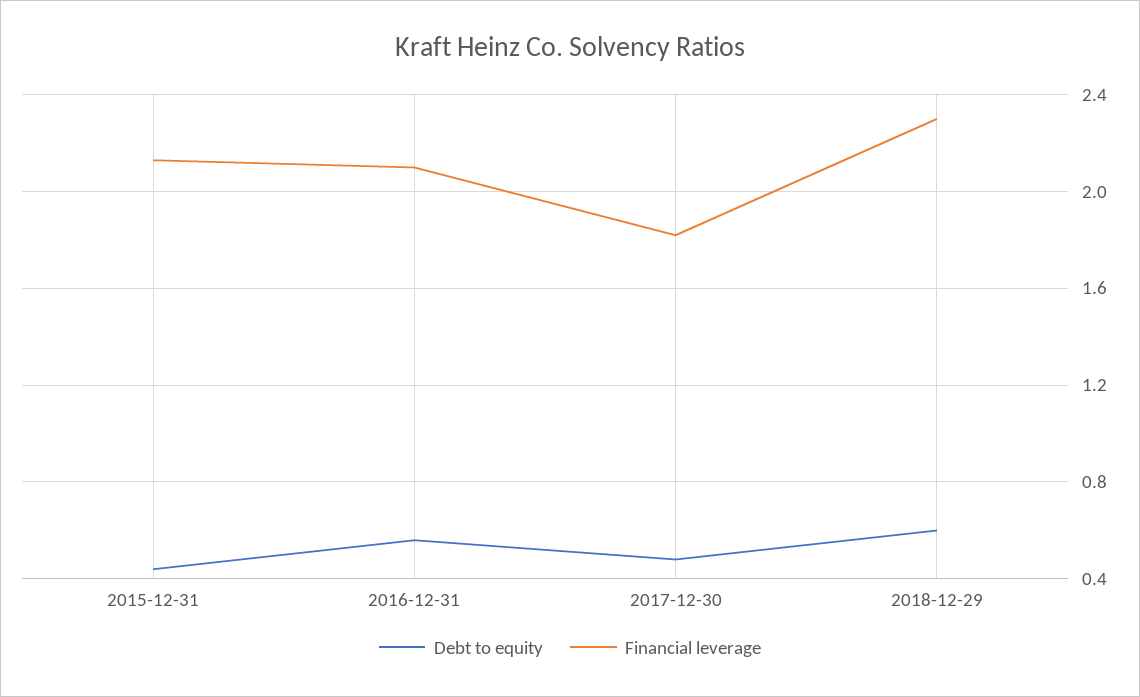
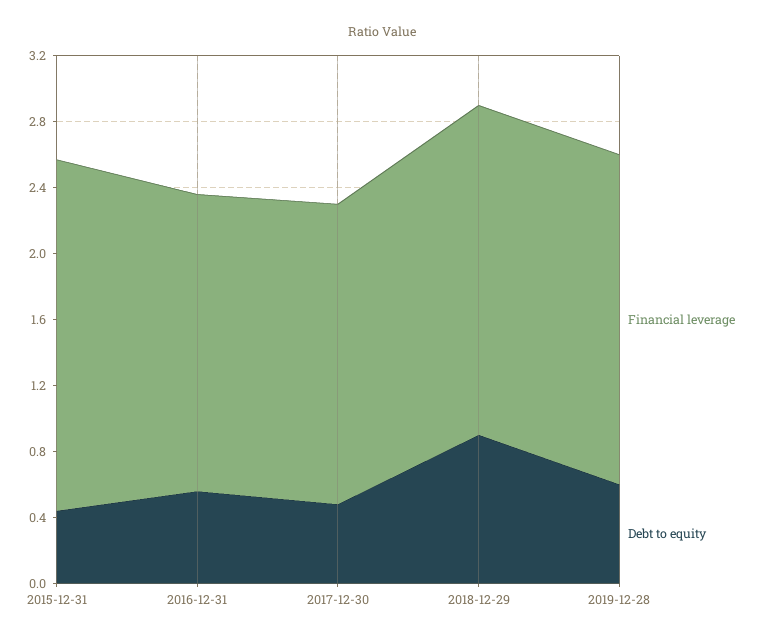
Financial leverage, 2016-12-31: 2.1 -> 1.8
Debt to equity, 2018-12-29: 0.6 -> 0.9
Financial leverage, 2018-12-29: 2.3 -> 2
Financial leverage, 2019-12-28: none -> 2
Debt to equity, 2019-12-28: none -> 0.6

